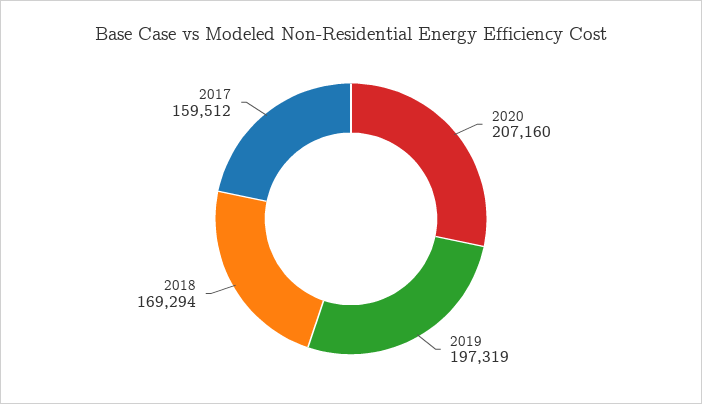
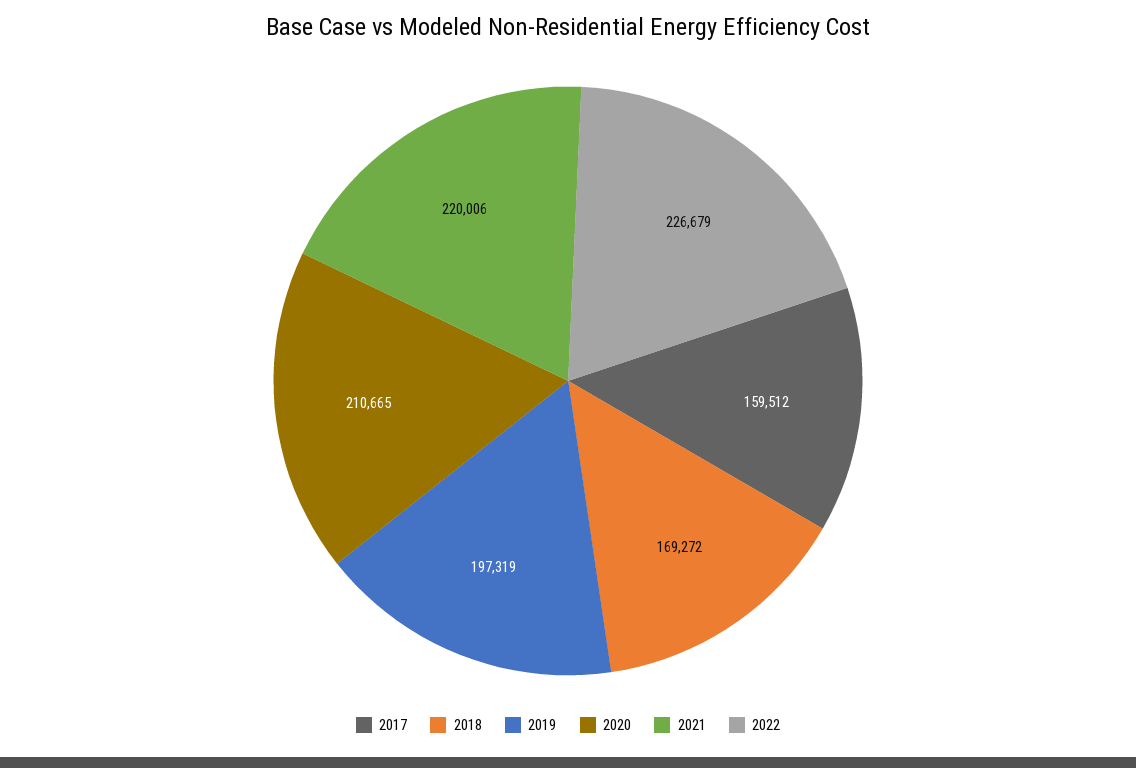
2020: 207160 -> 210665
2018: 169294 -> 169272
2021: none -> 220006
2022: none -> 226679

